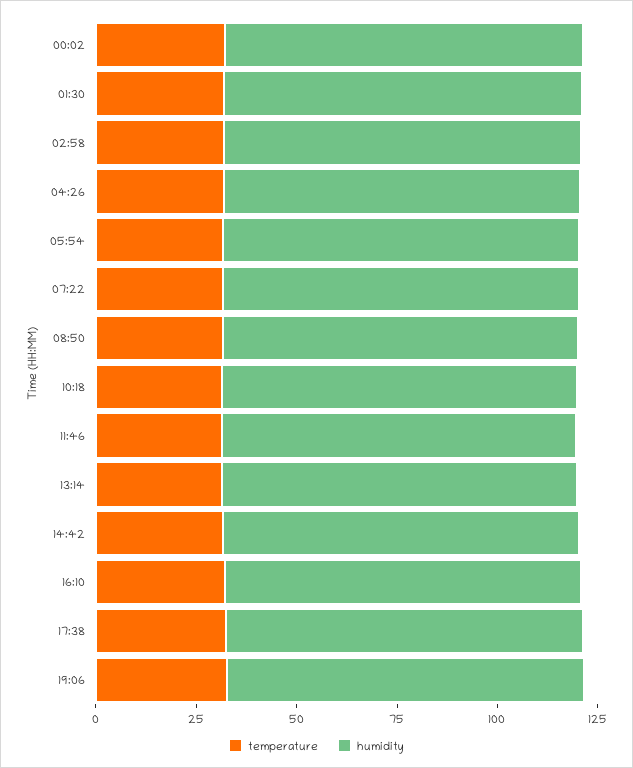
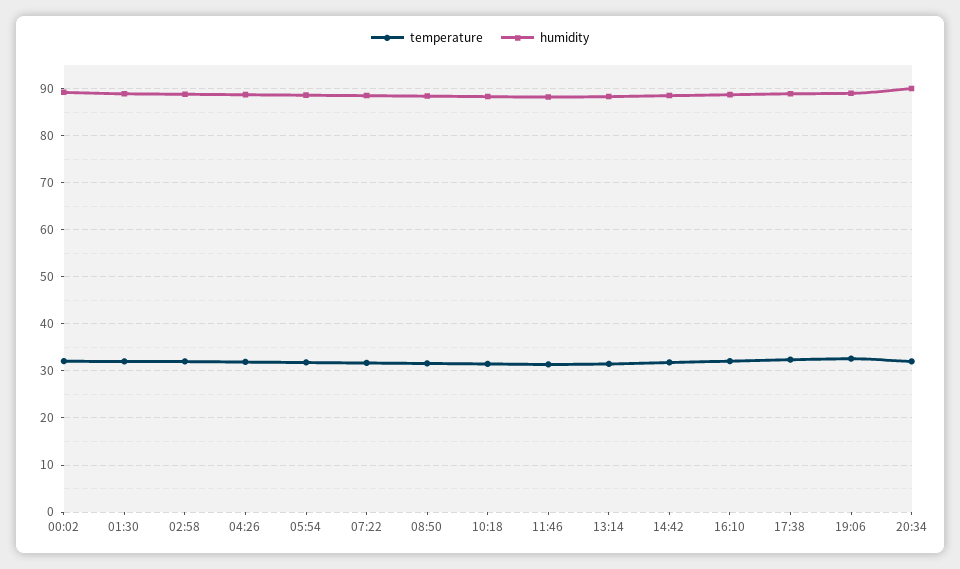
temperature, 20:34: none -> 32
humidity, 20:34: none -> 90

